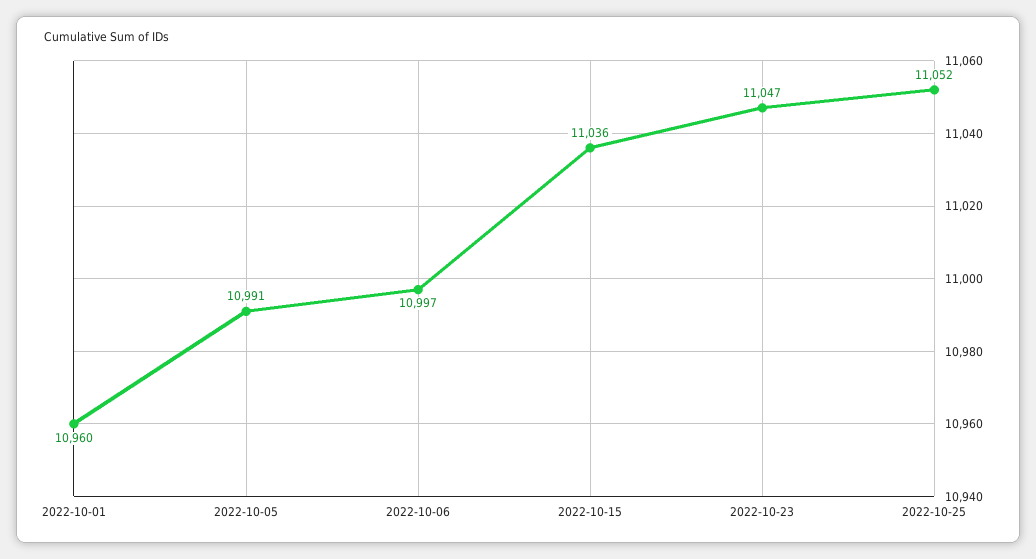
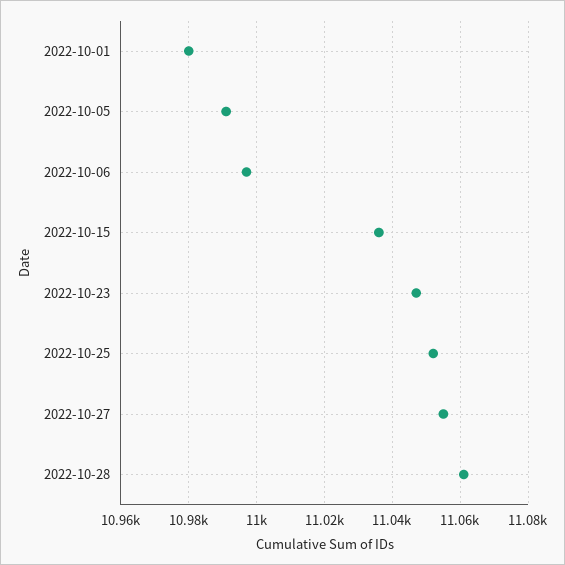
2022-10-01: 10960 -> 10980
2022-10-27: none -> 11055
2022-10-28: none -> 11060

